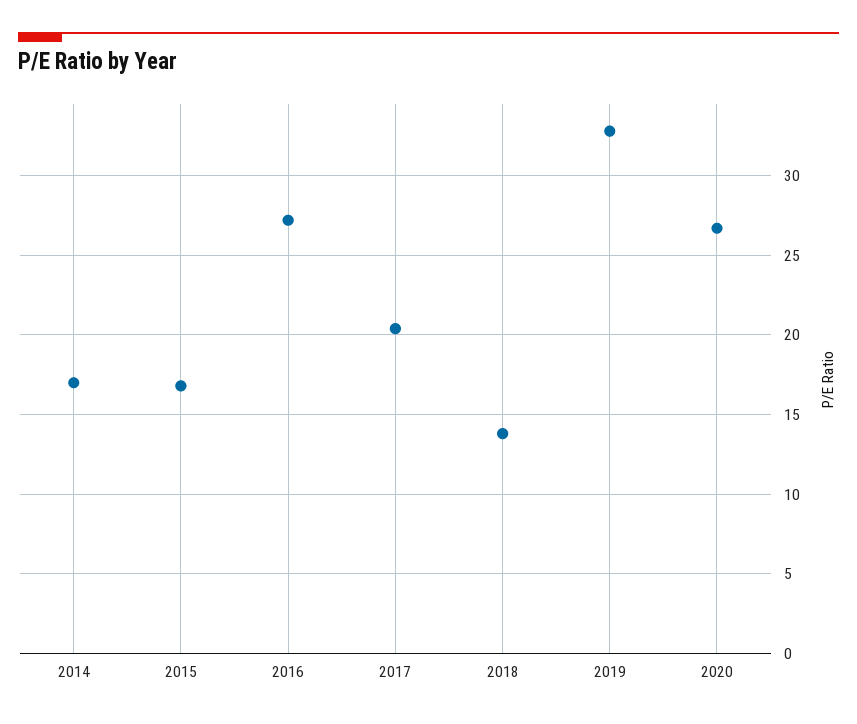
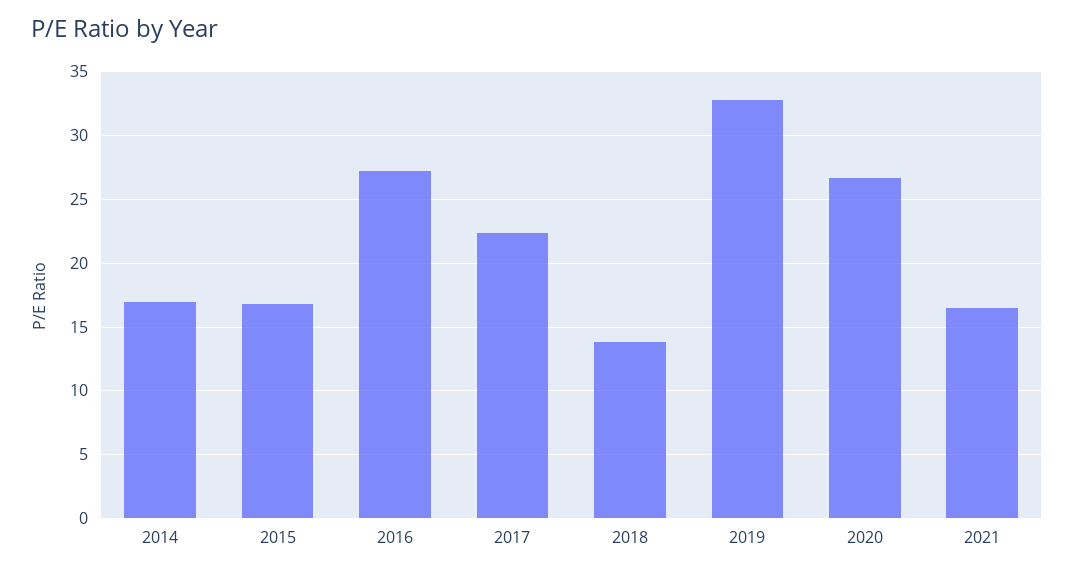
2017: 20.5 -> 22.5
2021: none -> 16.5

